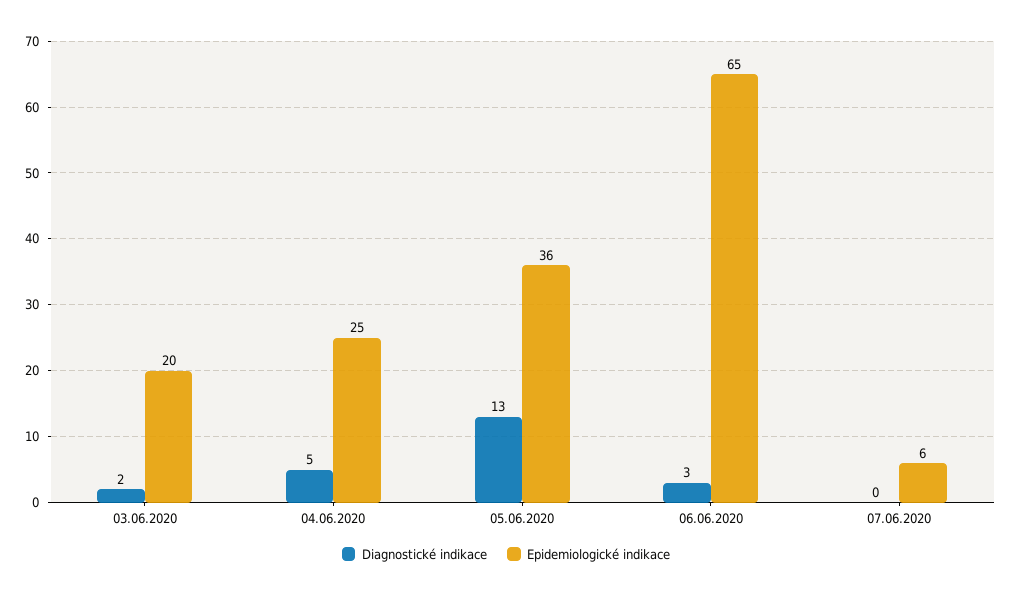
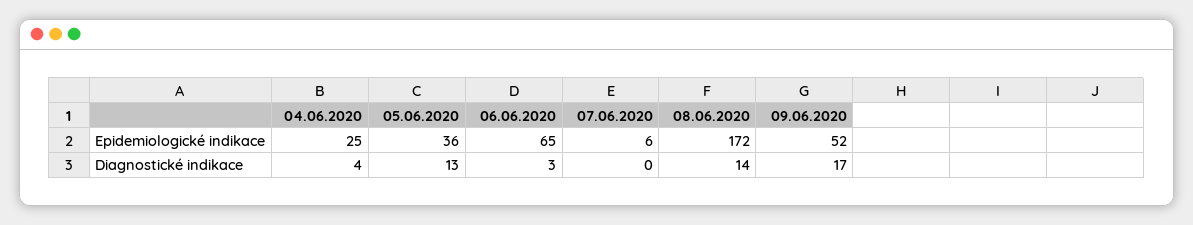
Diagnostické indikace, 03.06.2020: 2 -> none
Epidemiologické indikace, 03.06.2020: 20 -> none
Diagnostické indikace, 04.06.2020: 5 -> 4
Epidemiologické indikace, 08.06.2020: none -> 172
Epidemiologické indikace, 09.06.2020: none -> 52
Diagnostické indikace, 08.06.2020: none -> 14
Diagnostické indikace, 09.06.2020: none -> 17

